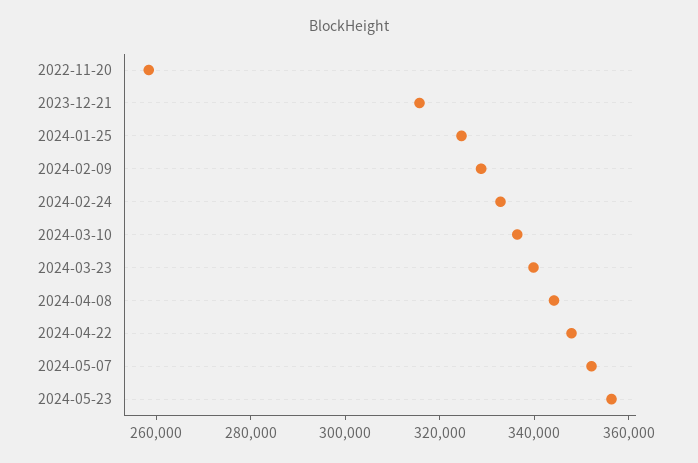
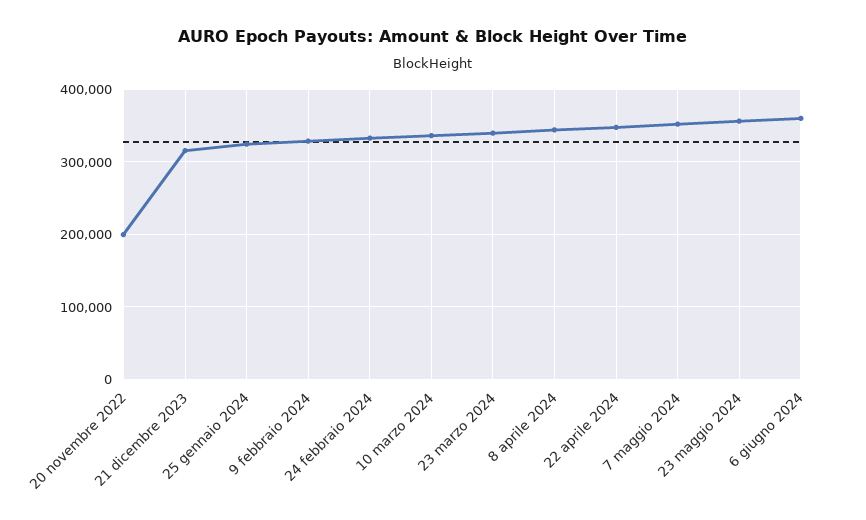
2022-11-20: 260000 -> 200000
6 giugno 2024: none -> 360000

